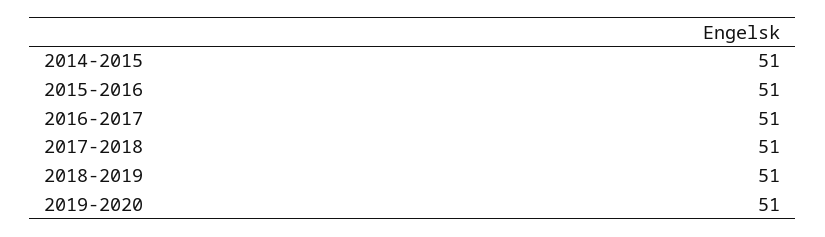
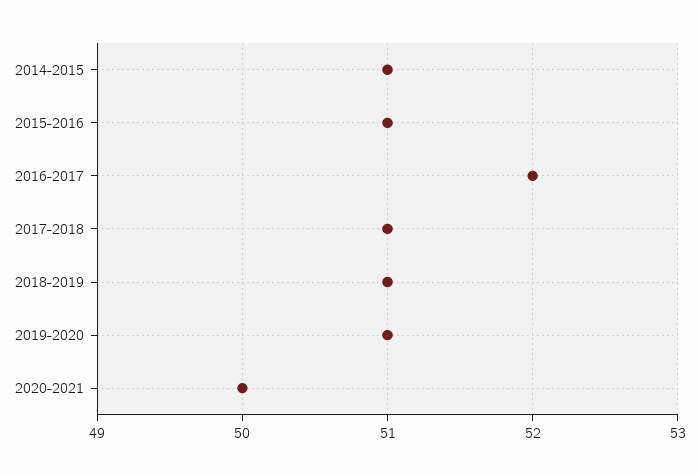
2016-2017: 51 -> 52
2020-2021: none -> 50

